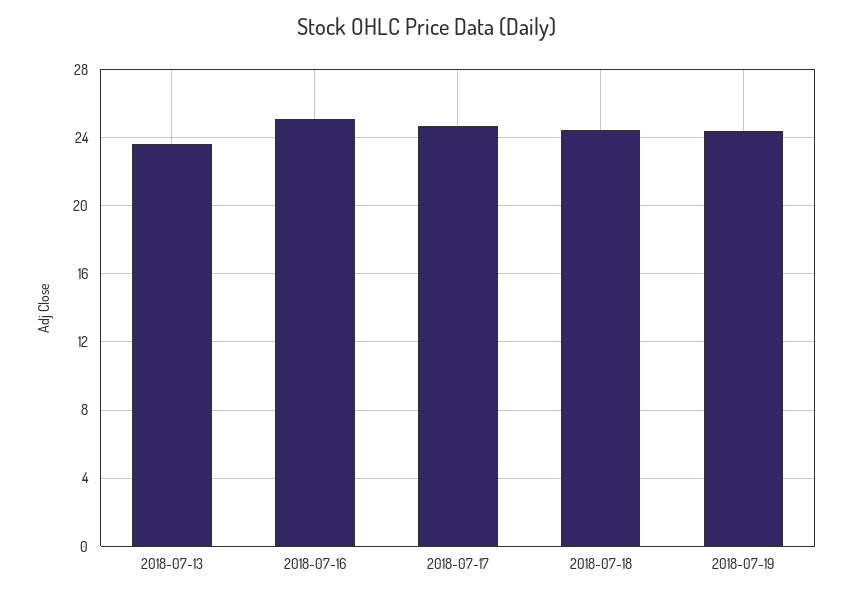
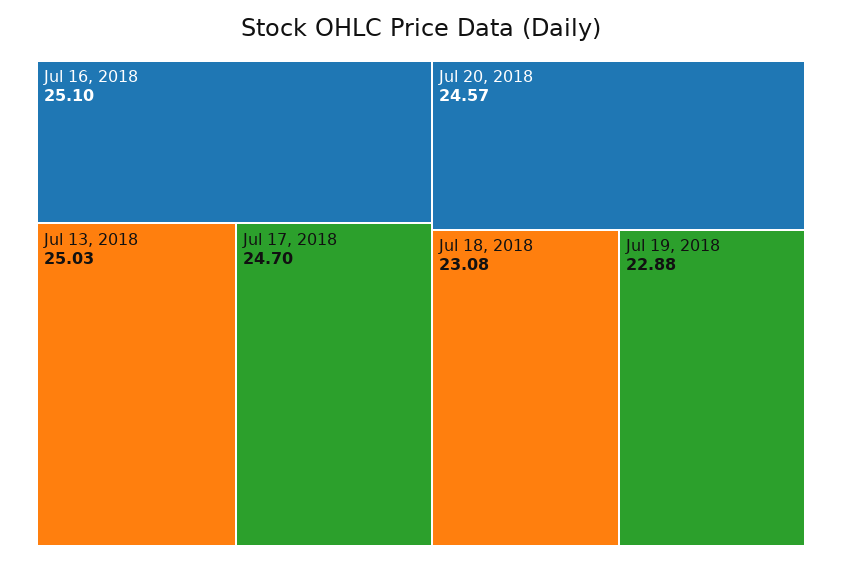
2018-07-13: 23.5 -> 25.03
2018-07-18: 24.5 -> 23.08
2018-07-19: 24.5 -> 22.88
Jul 20, 2018: none -> 24.57

